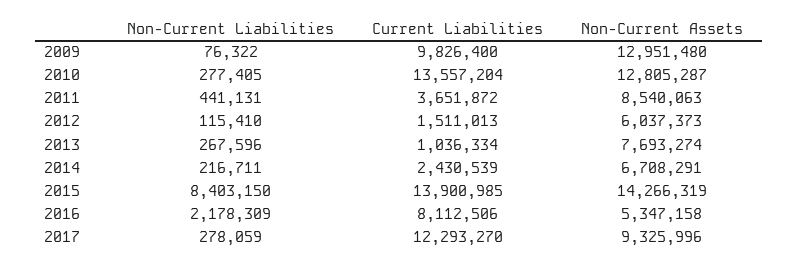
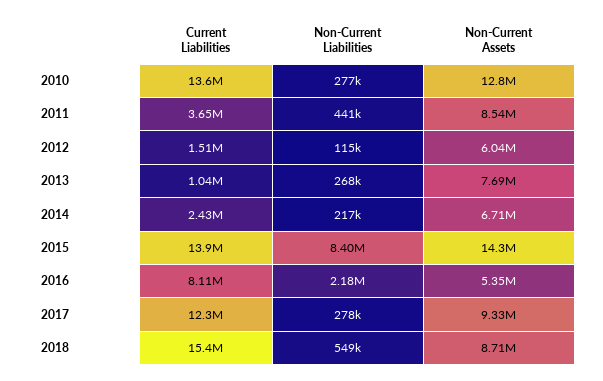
Non-Current Liabilities, 2009: 76322 -> none
Current Liabilities, 2009: 9826400 -> none
Non-Current Assets, 2009: 12951480 -> none
Current Liabilities, 2018: none -> 15400000
Non-Current Liabilities, 2018: none -> 549000
Non-Current Assets, 2018: none -> 8710000

